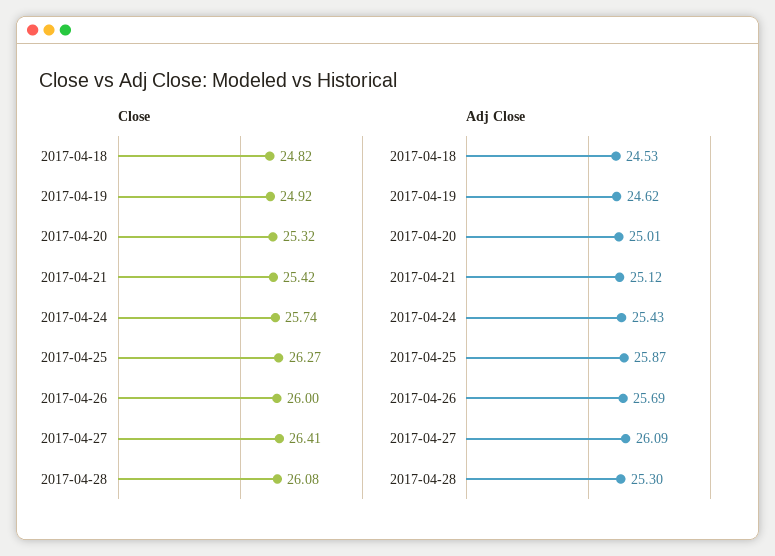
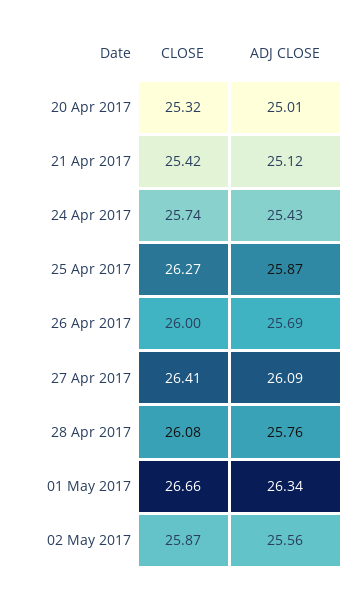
Close, 2017-04-18: 24.82 -> none
Close, 2017-04-19: 24.92 -> none
Adj Close, 2017-04-18: 24.53 -> none
Adj Close, 2017-04-19: 24.62 -> none
Adj Close, 2017-04-28: 25.3 -> 25.76
Close, 01 May 2017: none -> 26.66
Adj Close, 01 May 2017: none -> 26.34
Close, 02 May 2017: none -> 25.87
Adj Close, 02 May 2017: none -> 25.56

